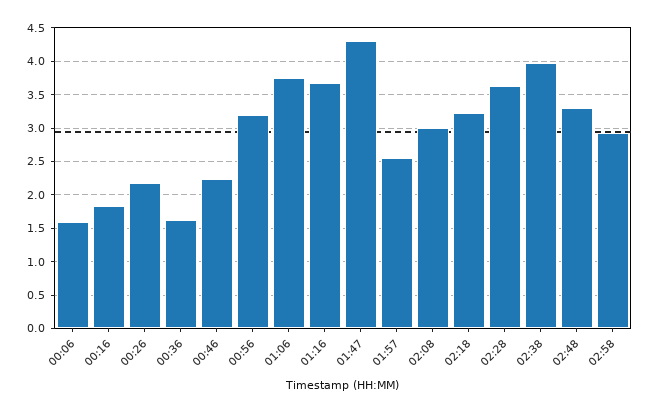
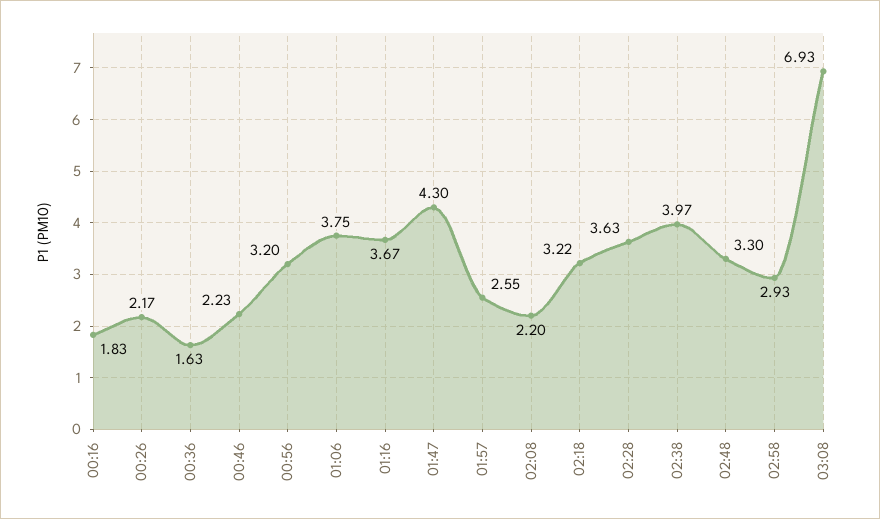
00:06: 1.6 -> none
02:08: 3 -> 2.2
03:08: none -> 6.93

